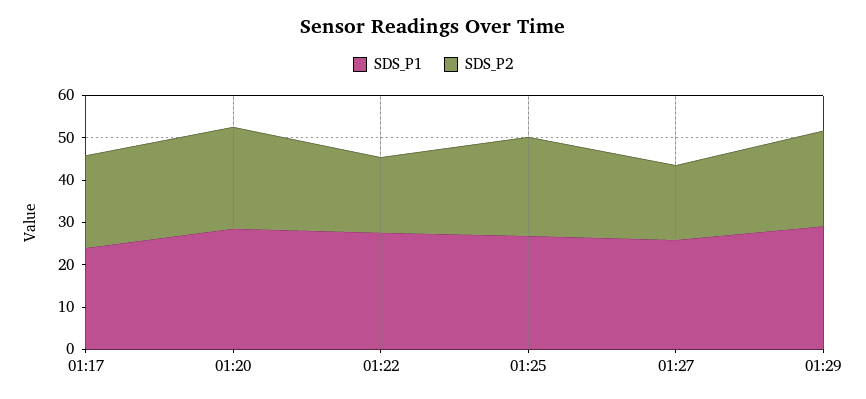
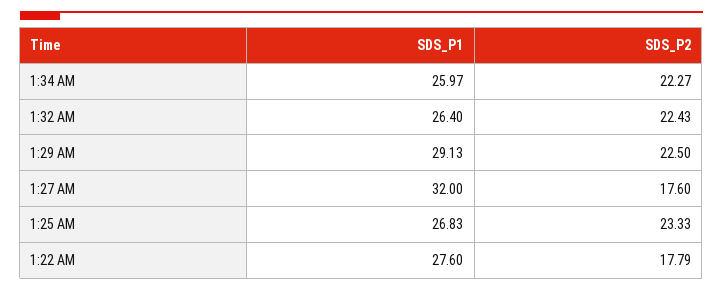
SDS_P1, 01:17: 24 -> none
SDS_P2, 01:17: 22 -> none
SDS_P1, 01:20: 28 -> none
SDS_P2, 01:20: 24 -> none
SDS_P1, 01:27: 26 -> 32
SDS_P1, 1:34 AM: none -> 25.97
SDS_P2, 1:34 AM: none -> 22.27
SDS_P1, 1:32 AM: none -> 26.4
SDS_P2, 1:32 AM: none -> 22.43

